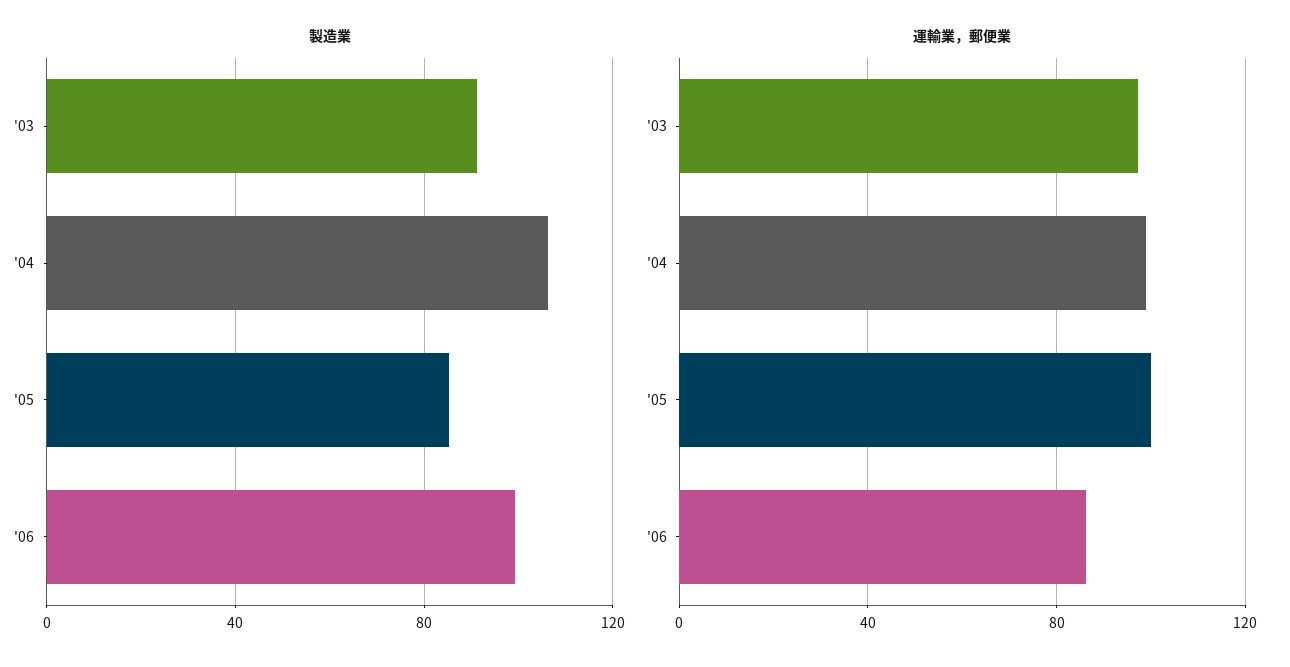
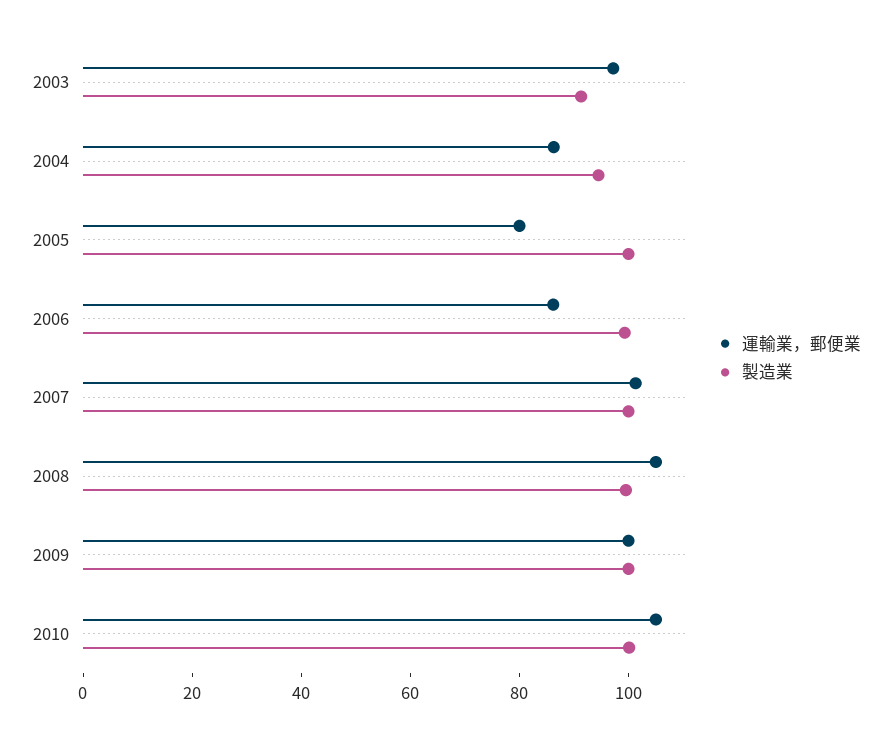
製造業, '04: 105 -> 95
製造業, '05: 85 -> 100
運輸業，郵便業, '04: 100 -> 85
運輸業，郵便業, '05: 100 -> 80
運輸業，郵便業, 2007: none -> 100
製造業, 2007: none -> 100
運輸業，郵便業, 2008: none -> 105
製造業, 2008: none -> 100
運輸業，郵便業, 2009: none -> 100
製造業, 2009: none -> 100
運輸業，郵便業, 2010: none -> 105
製造業, 2010: none -> 100

